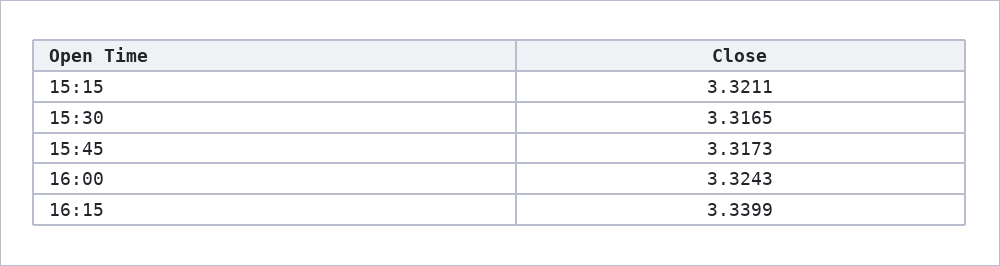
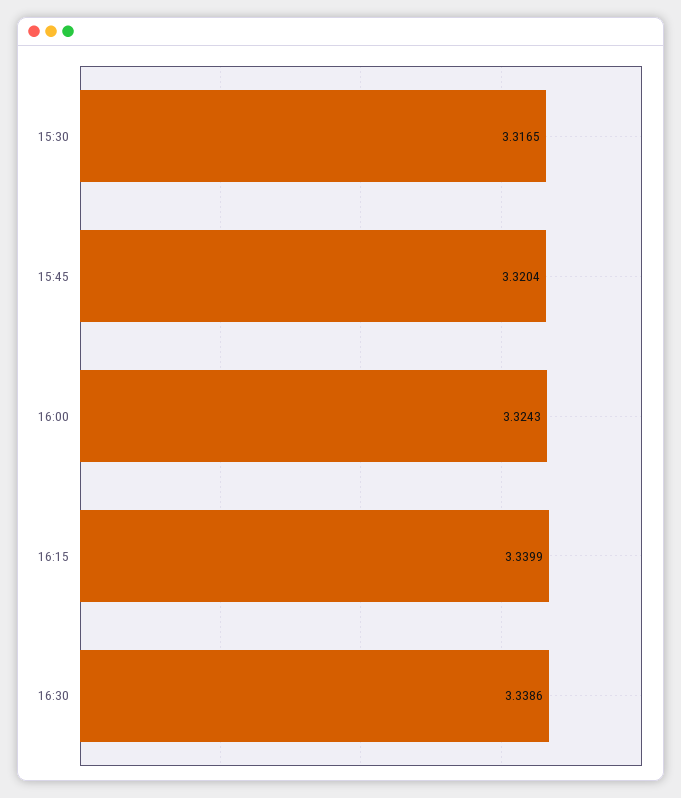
15:15: 3.3211 -> none
15:45: 3.3173 -> 3.3204
16:30: none -> 3.3386

